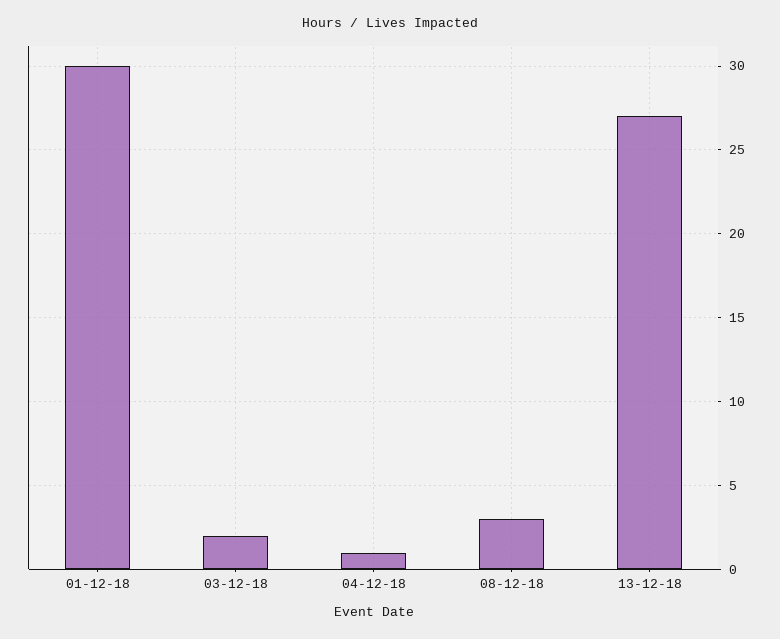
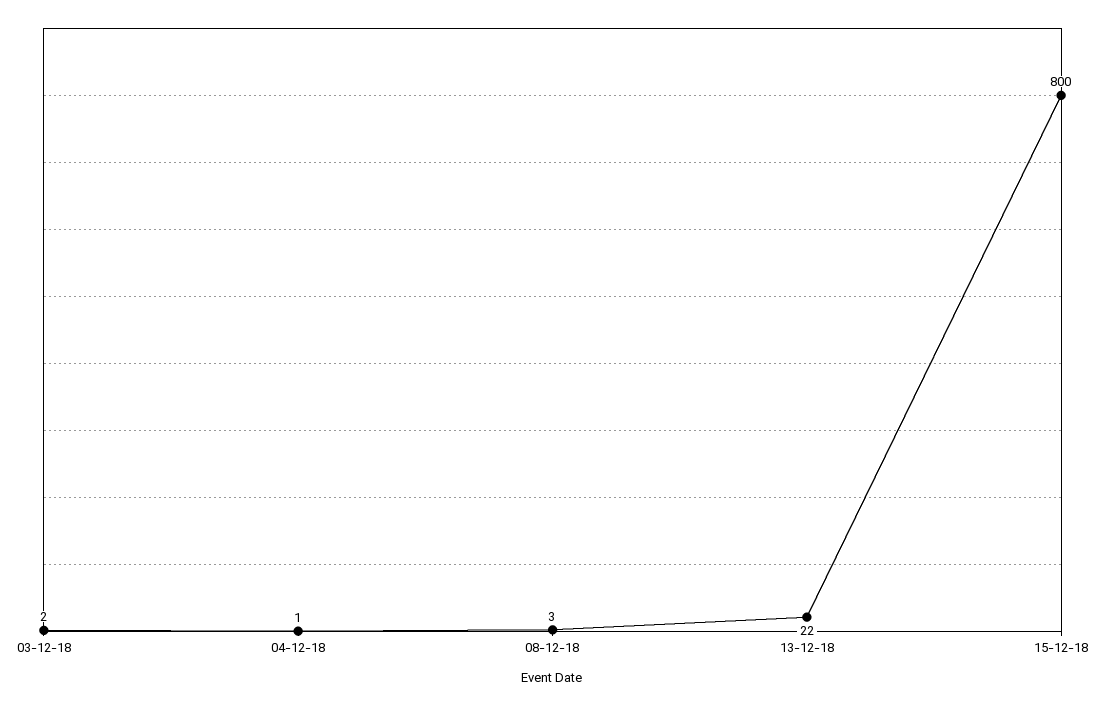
01-12-18: 30 -> none
13-12-18: 27 -> 22
15-12-18: none -> 800

